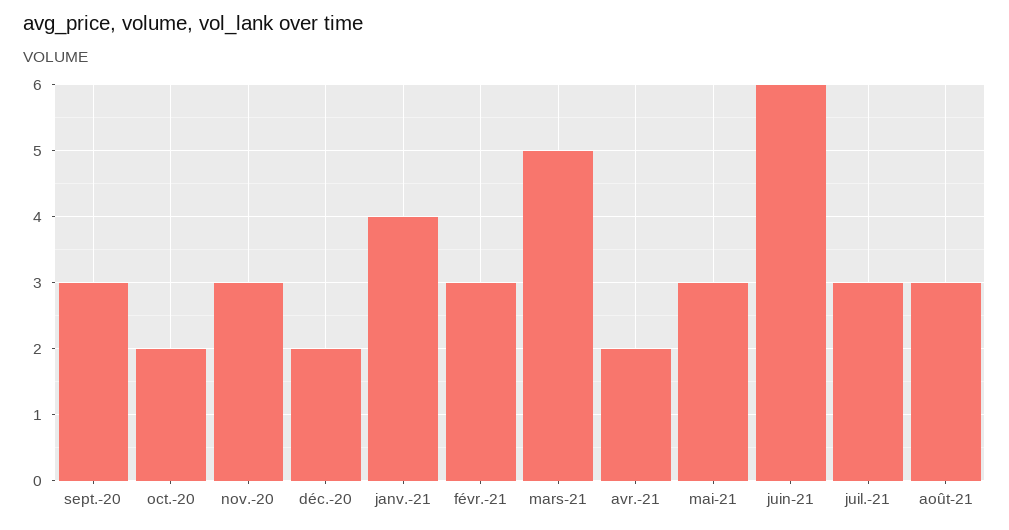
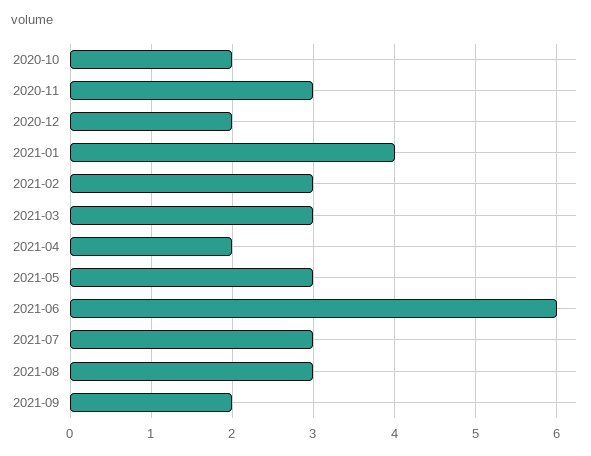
sept.-20: 3 -> none
mars-21: 5 -> 3
2021-09: none -> 2

